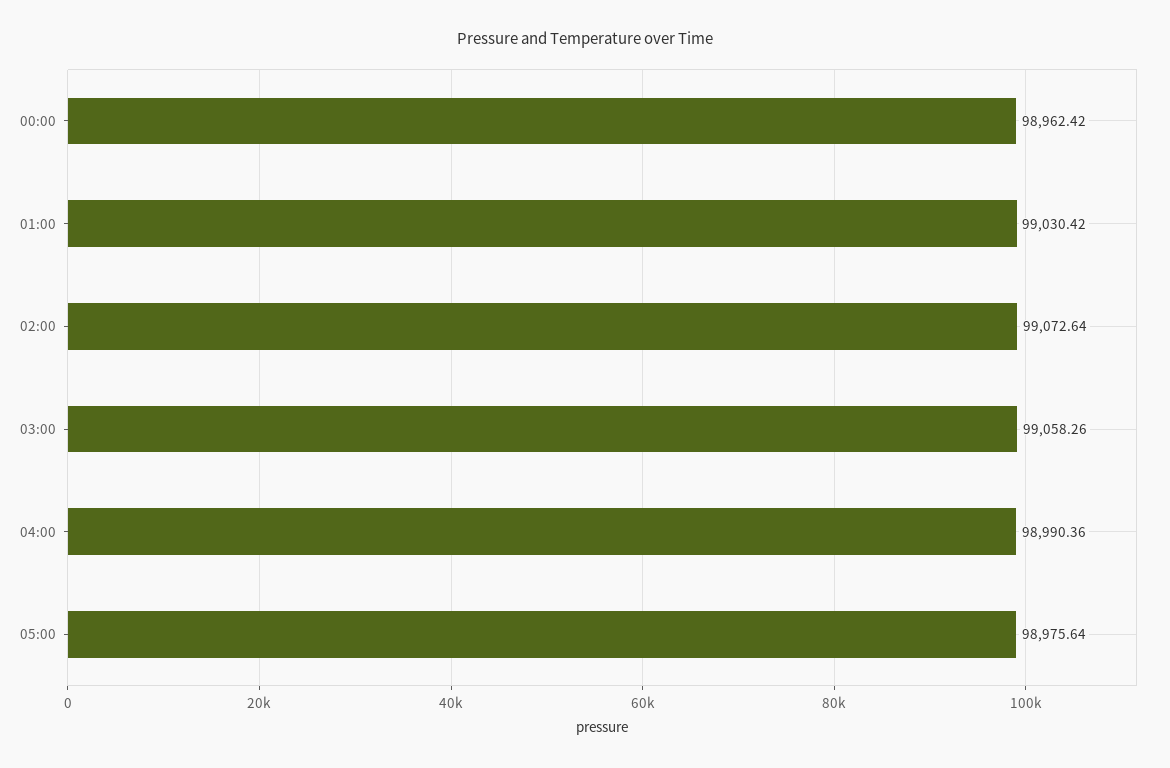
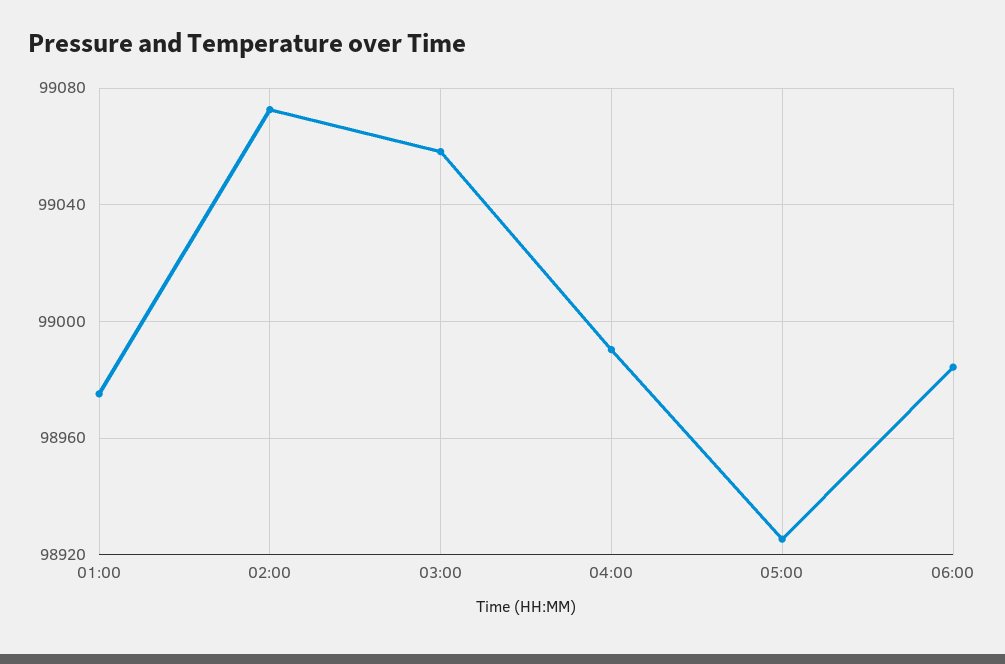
00:00: 98962.42 -> none
01:00: 99030.42 -> 98975
05:00: 98975.64 -> 98925
06:00: none -> 98985

